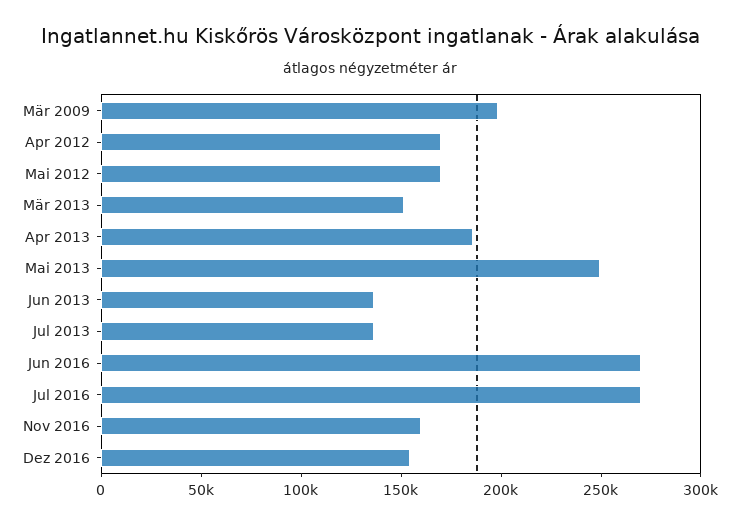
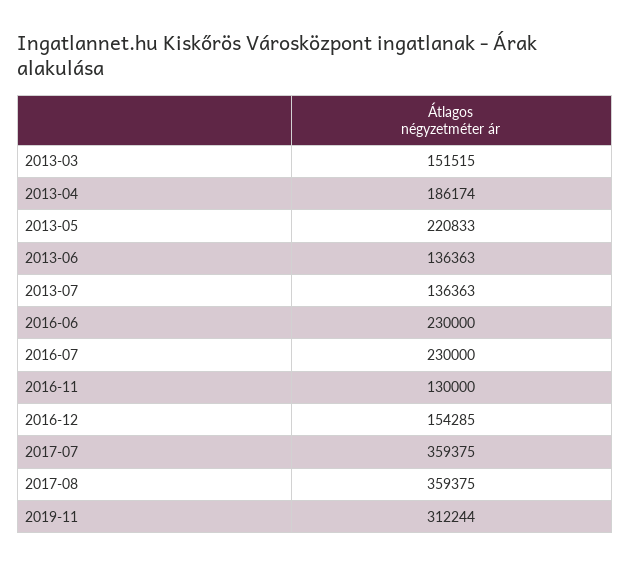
Mär 2009: 200000 -> none
Apr 2012: 170000 -> none
Mai 2012: 170000 -> none
Mai 2013: 250000 -> 220833
Jun 2016: 270000 -> 230000
Jul 2016: 270000 -> 230000
Nov 2016: 160000 -> 130000
2017-07: none -> 359375
2017-08: none -> 359375
2019-11: none -> 312244

